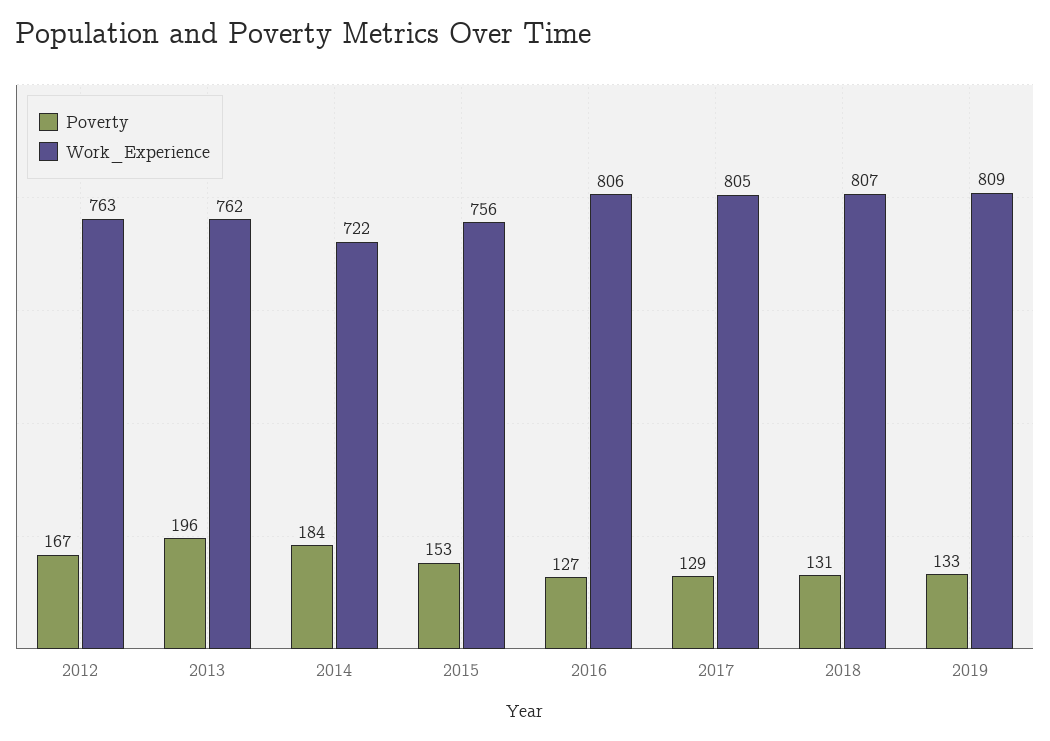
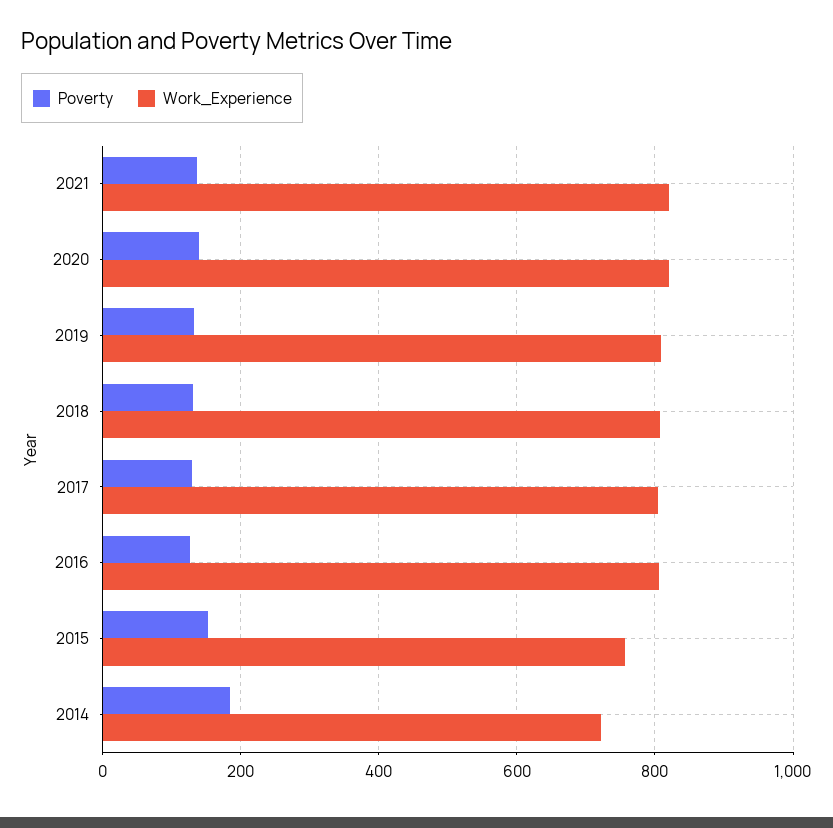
Poverty, 2012: 167 -> none
Work_Experience, 2012: 763 -> none
Poverty, 2013: 196 -> none
Work_Experience, 2013: 762 -> none
Poverty, 2021: none -> 140
Work_Experience, 2021: none -> 820
Poverty, 2020: none -> 140
Work_Experience, 2020: none -> 820

